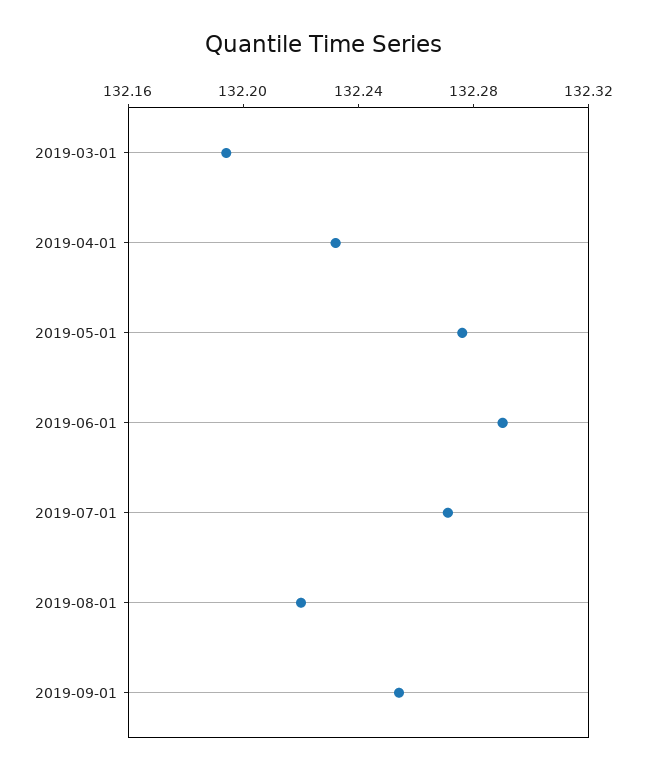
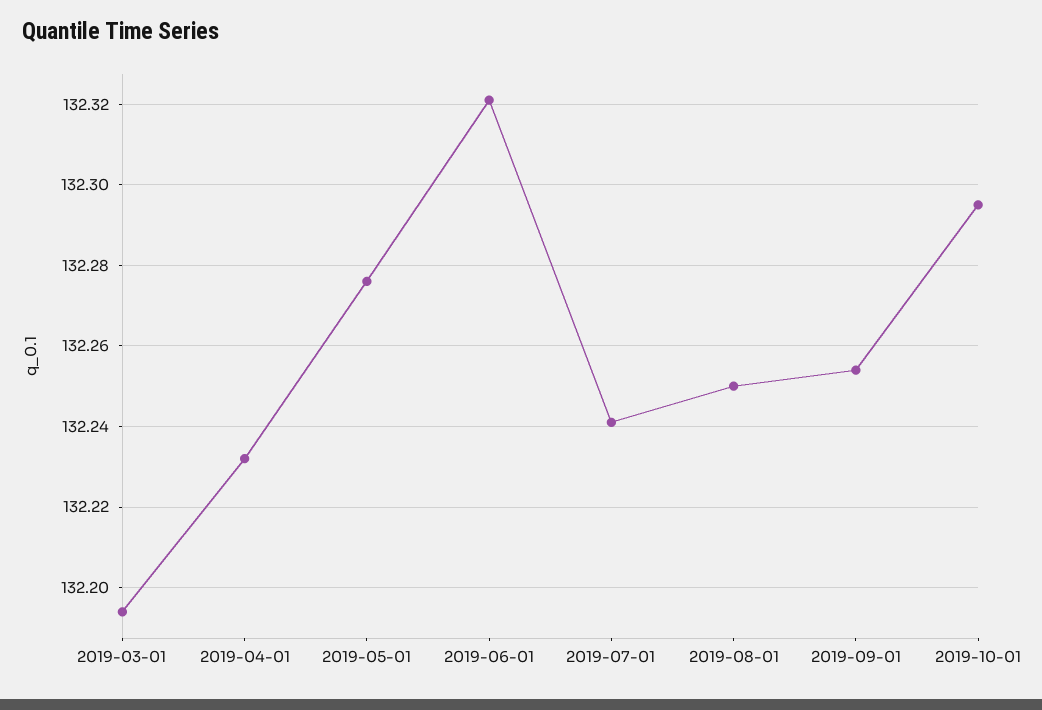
2019-06-01: 132.29 -> 132.32
2019-07-01: 132.27 -> 132.24
2019-08-01: 132.22 -> 132.25
2019-10-01: none -> 132.295

